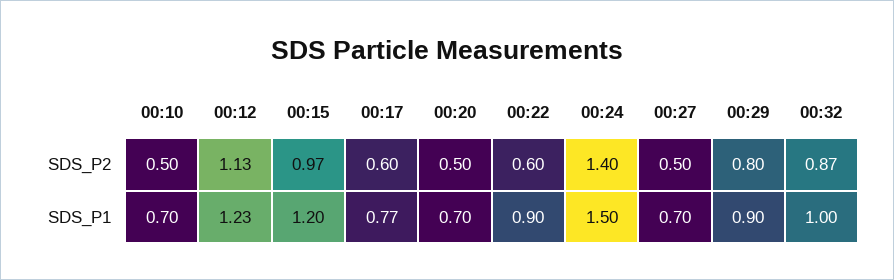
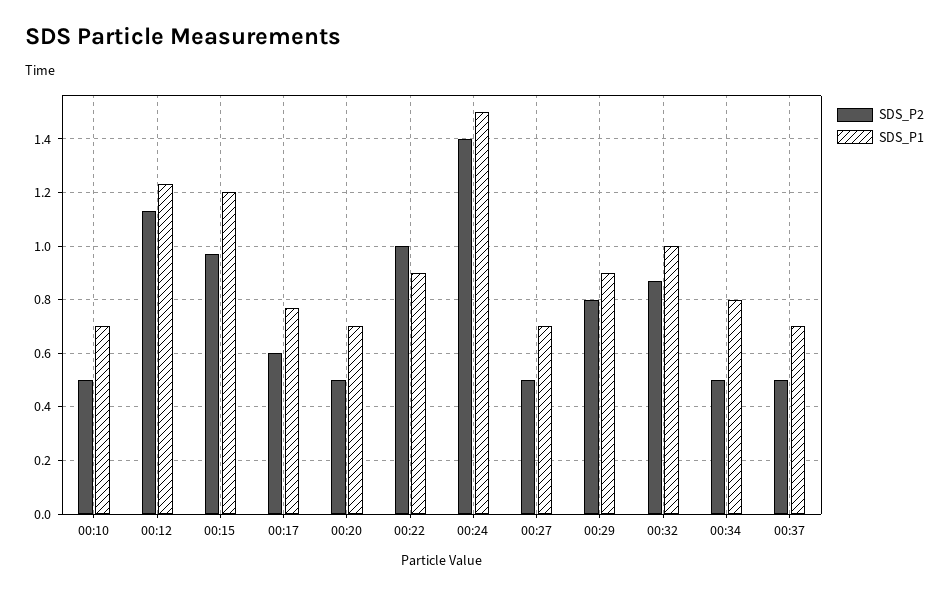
SDS_P2, 00:22: 0.6 -> 1
SDS_P2, 00:34: none -> 0.5
SDS_P1, 00:34: none -> 0.8
SDS_P2, 00:37: none -> 0.5
SDS_P1, 00:37: none -> 0.7

